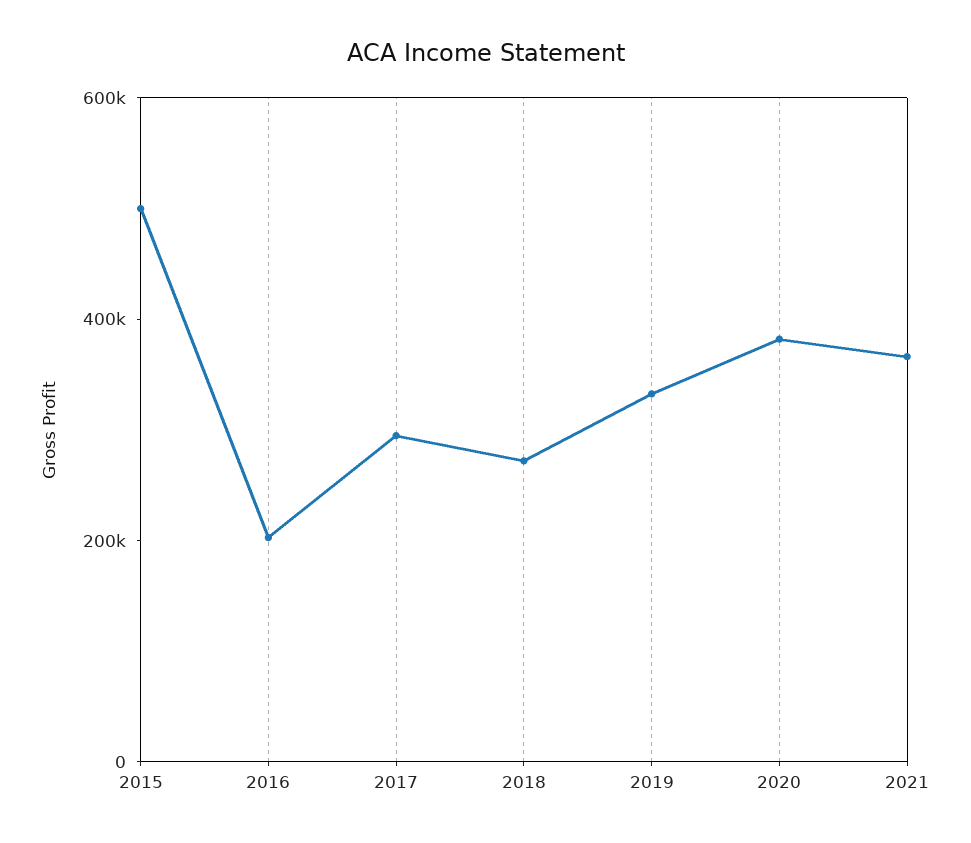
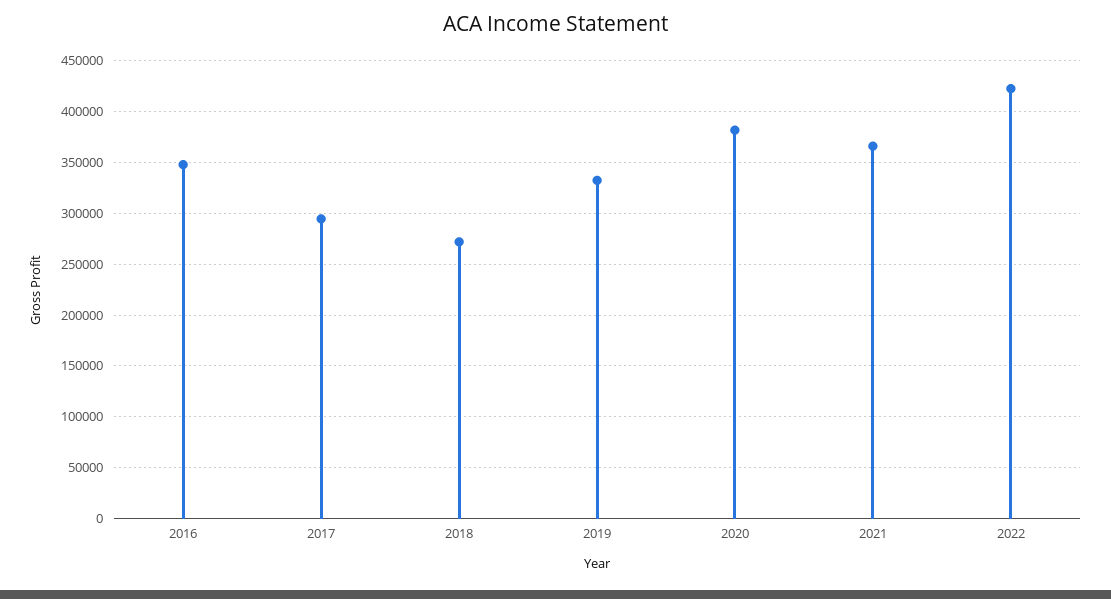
2015: 500000 -> none
2016: 200000 -> 350000
2022: none -> 420000

